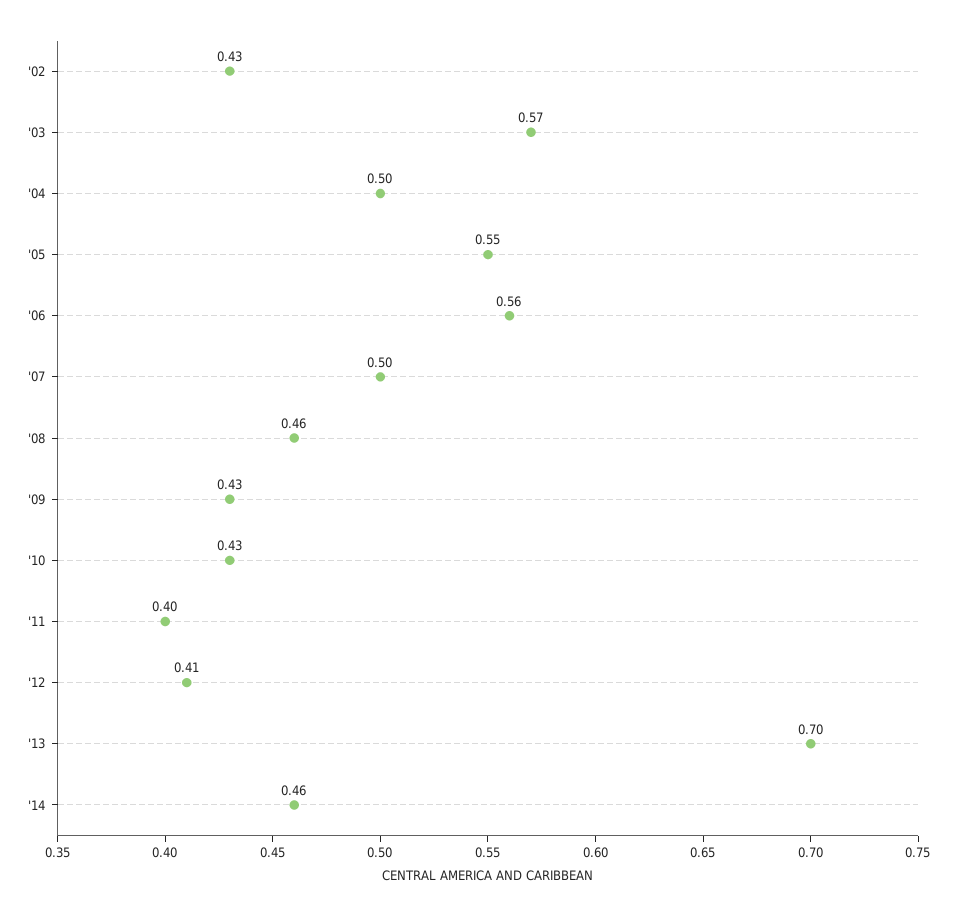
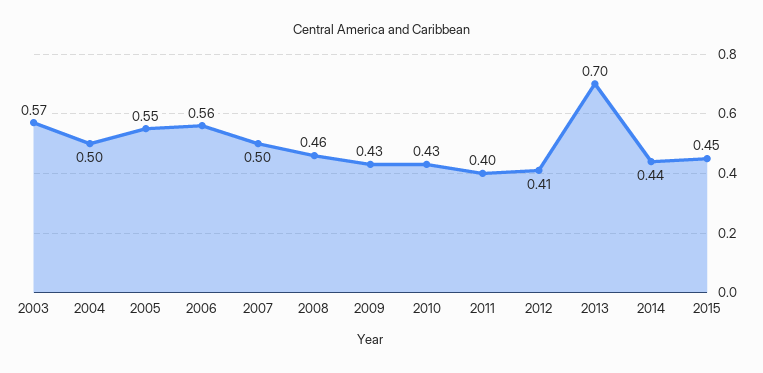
'02: 0.43 -> none
'14: 0.46 -> 0.44
2015: none -> 0.45

